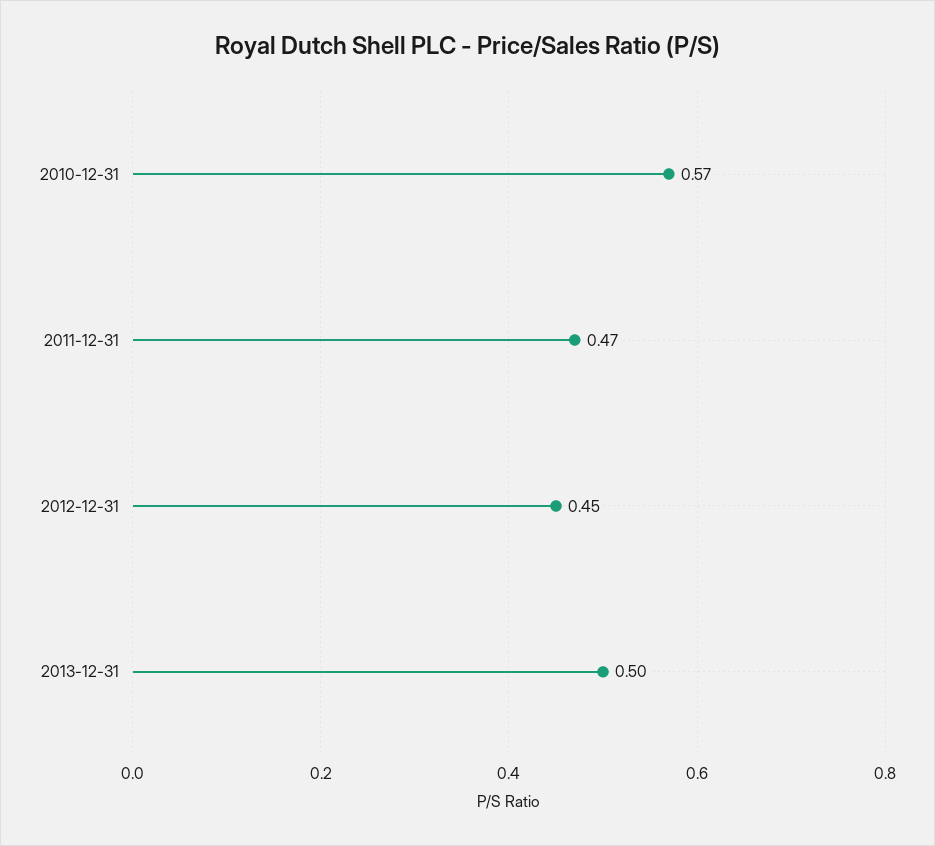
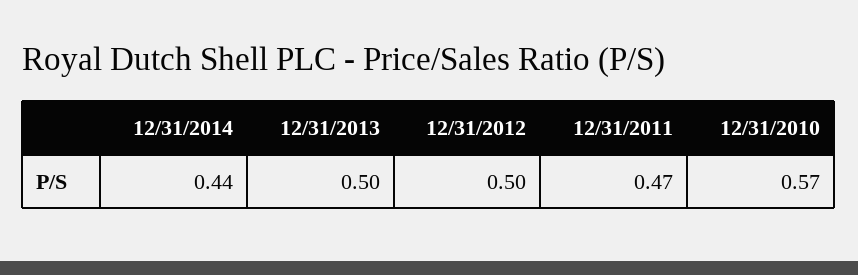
2012-12-31: 0.45 -> 0.5
12/31/2014: none -> 0.44

